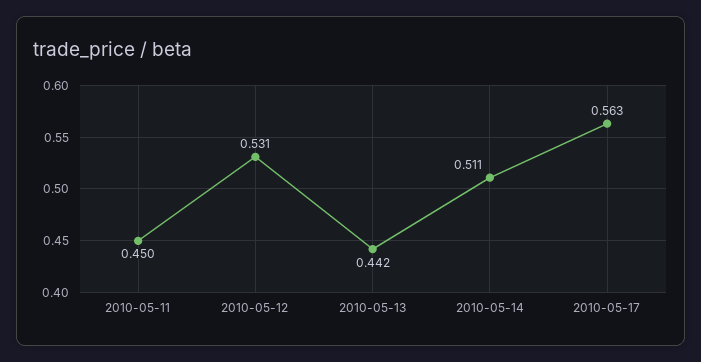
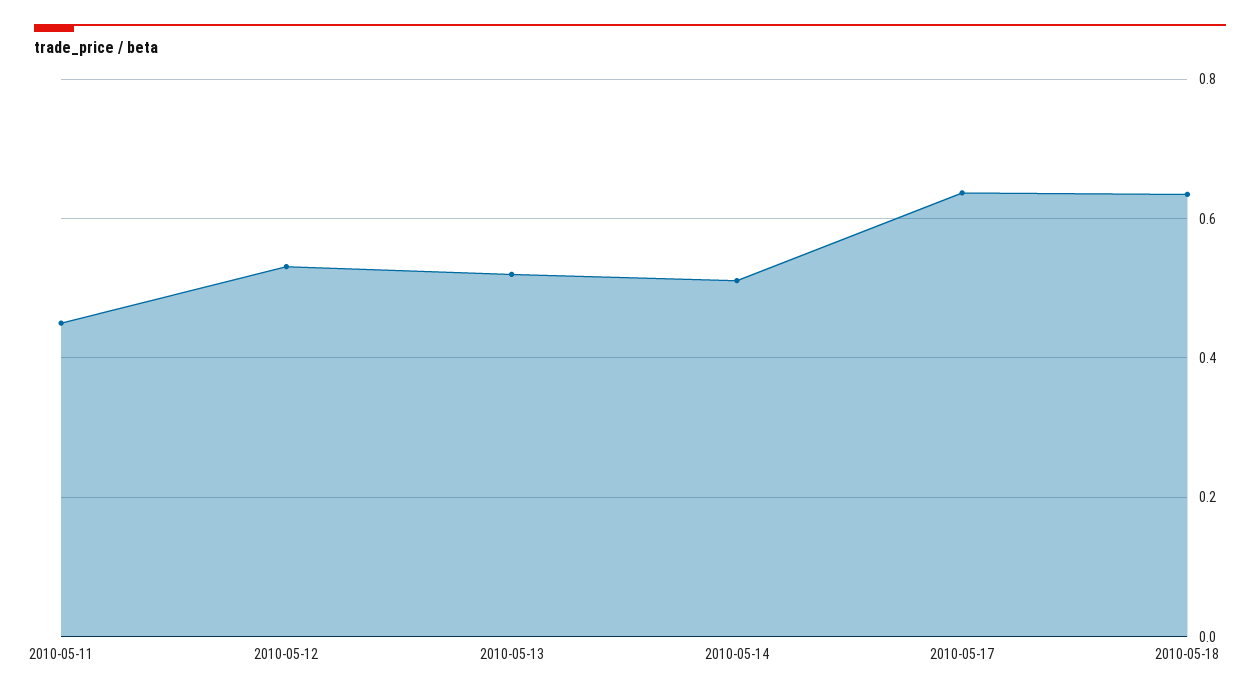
2010-05-13: 0.442 -> 0.52
2010-05-17: 0.563 -> 0.64
2010-05-18: none -> 0.64

